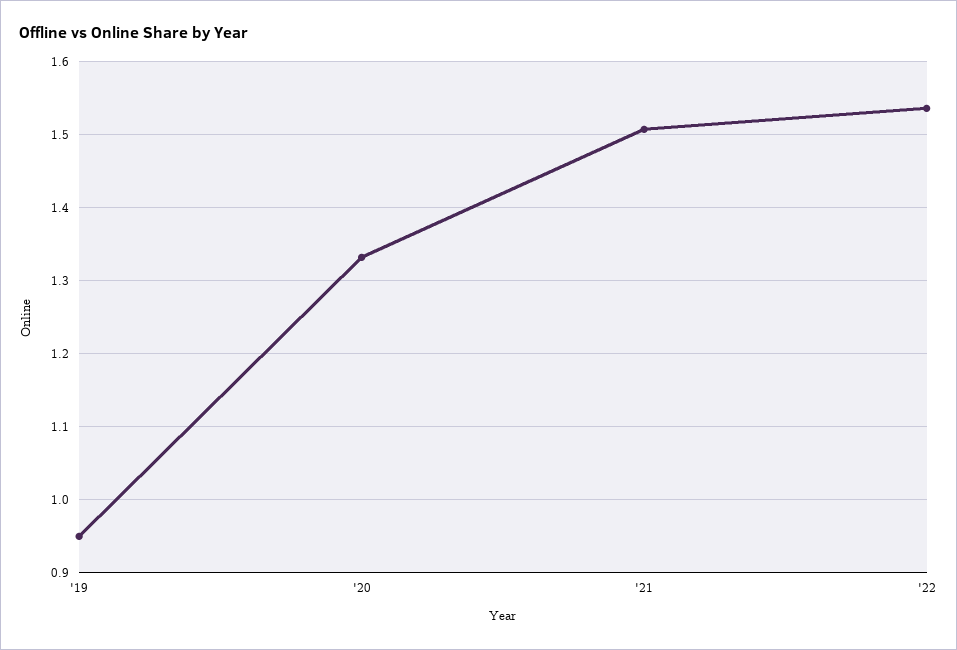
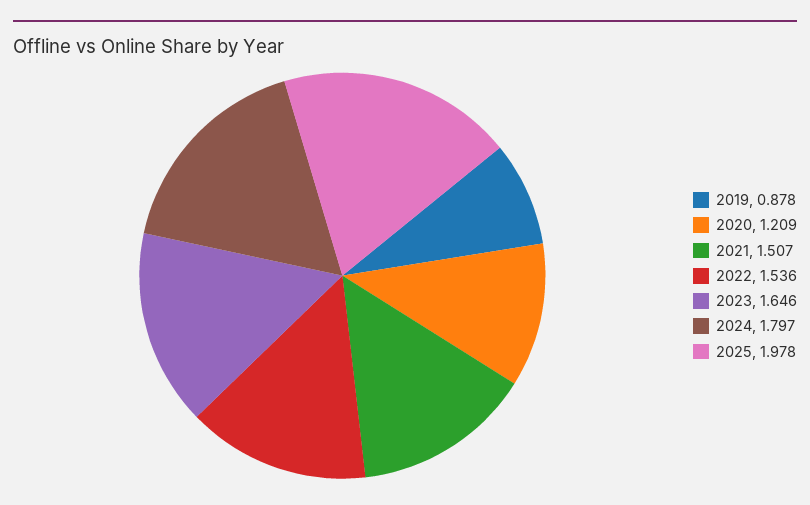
'19: 0.95 -> 0.878
'20: 1.33 -> 1.209
2023: none -> 1.646
2024: none -> 1.797
2025: none -> 1.978

